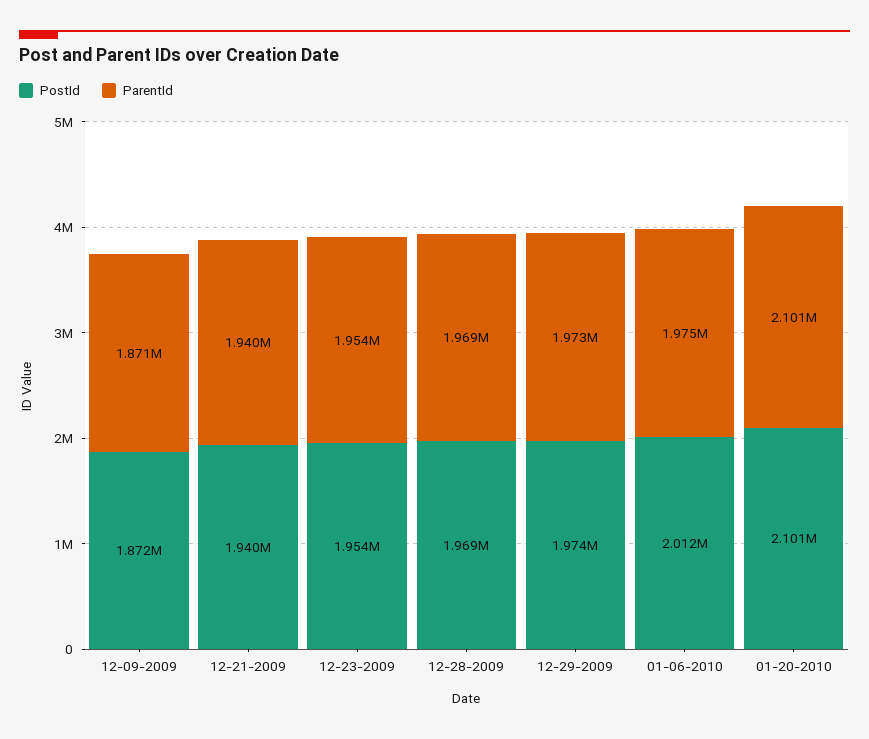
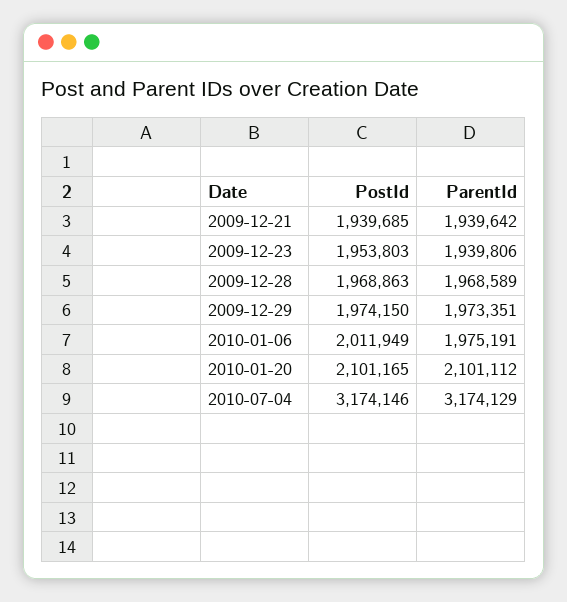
PostId, 12-09-2009: 1872000 -> none
ParentId, 12-09-2009: 1871000 -> none
ParentId, 12-23-2009: 1954000 -> 1939806
PostId, 2010-07-04: none -> 3174146
ParentId, 2010-07-04: none -> 3174129

